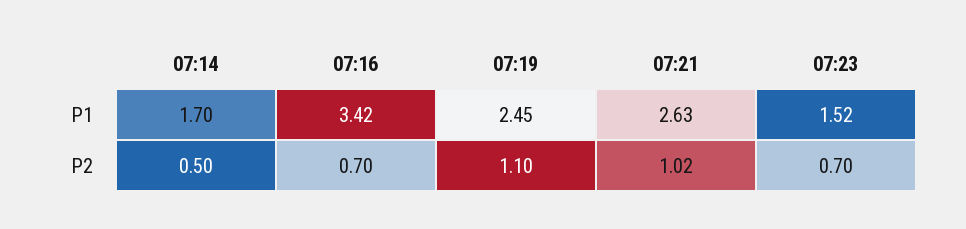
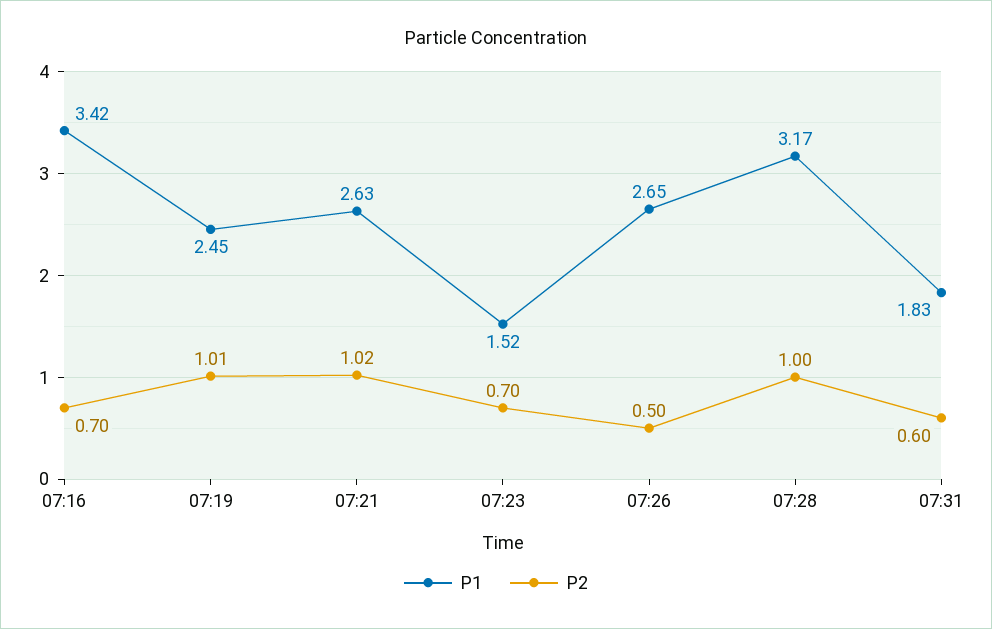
P1, 07:14: 1.7 -> none
P2, 07:14: 0.5 -> none
P2, 07:19: 1.1 -> 1.01
P1, 07:26: none -> 2.65
P2, 07:26: none -> 0.5
P1, 07:28: none -> 3.17
P2, 07:28: none -> 1
P1, 07:31: none -> 1.83
P2, 07:31: none -> 0.6

